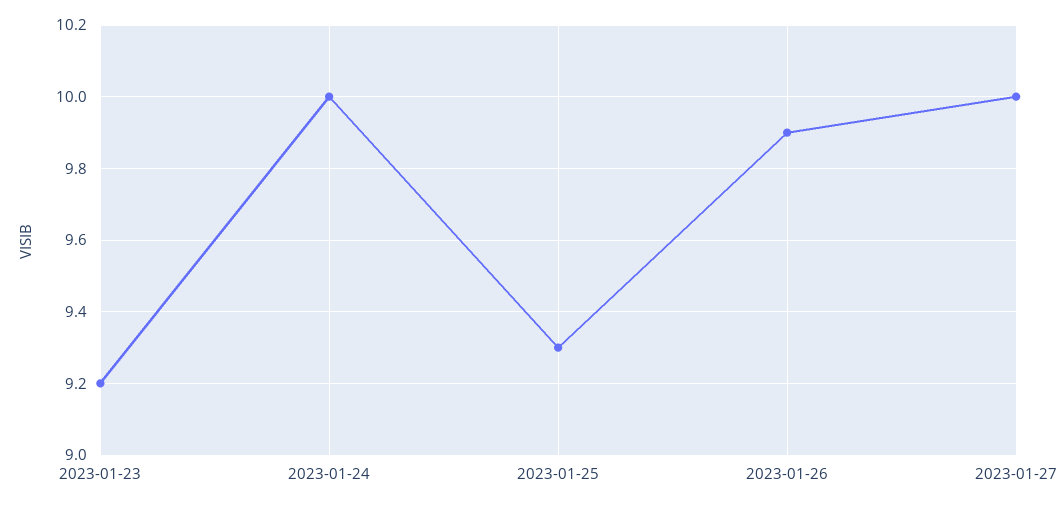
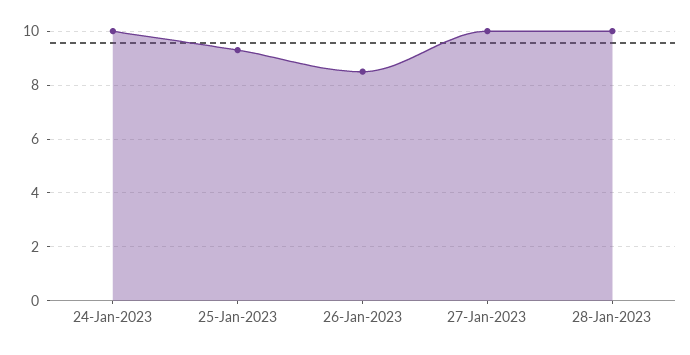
2023-01-23: 9.2 -> none
2023-01-26: 9.9 -> 8.5
28-Jan-2023: none -> 10

